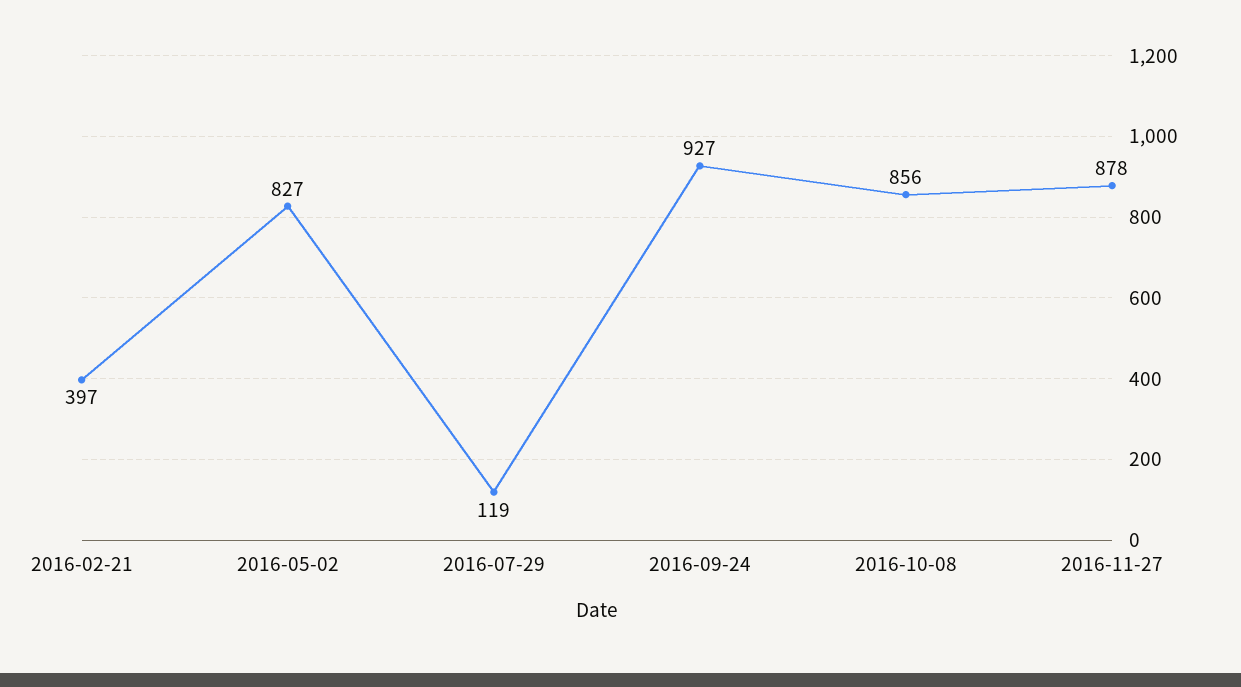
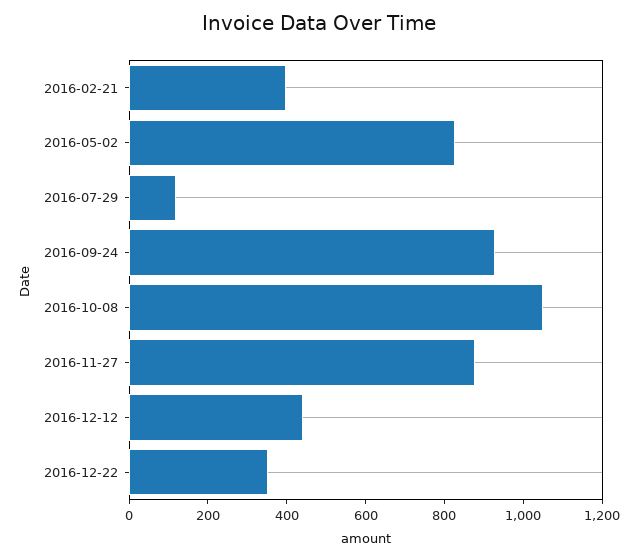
2016-10-08: 856 -> 1050
2016-12-12: none -> 450
2016-12-22: none -> 350

